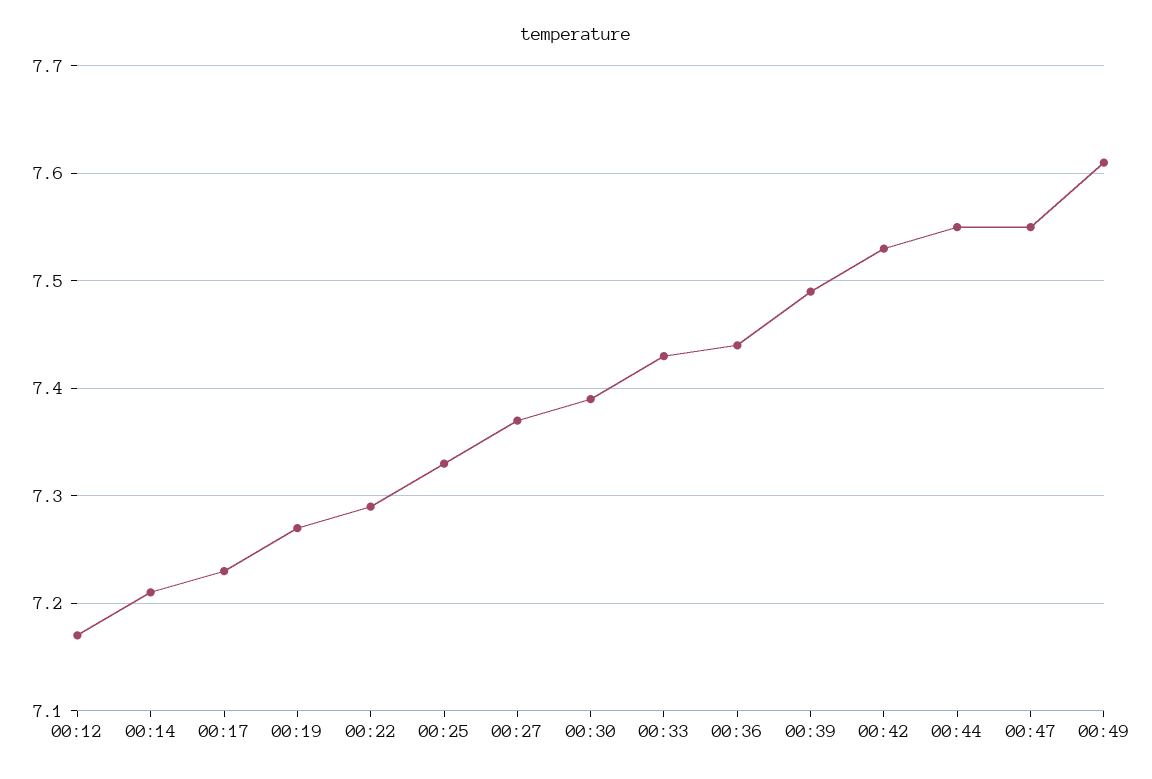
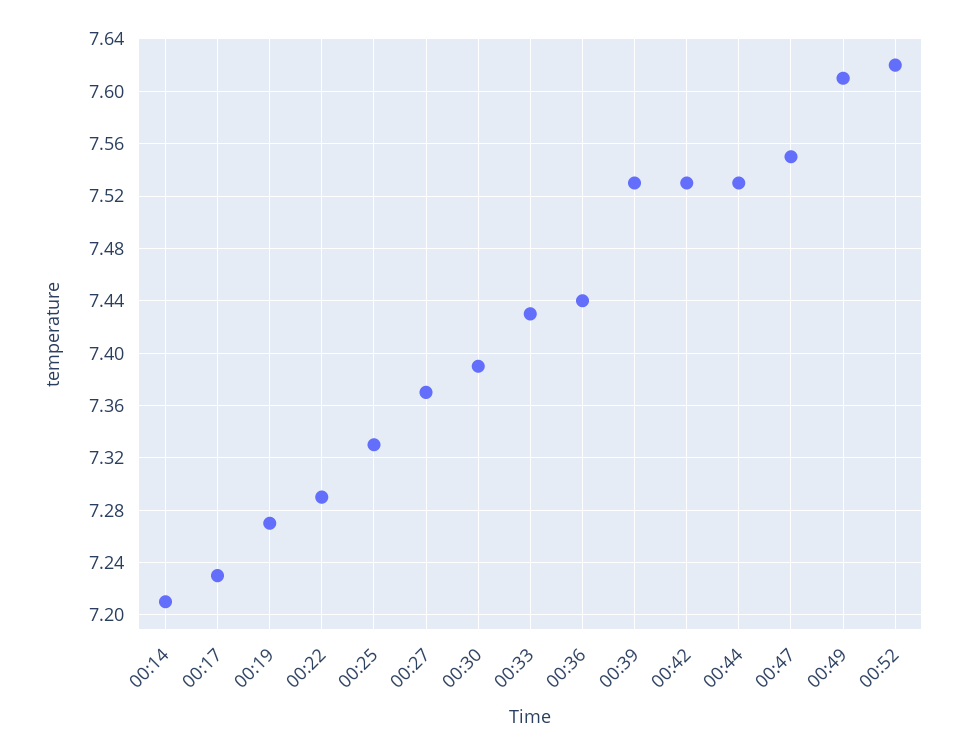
00:12: 7.17 -> none
00:39: 7.49 -> 7.53
00:44: 7.55 -> 7.53
00:52: none -> 7.62

